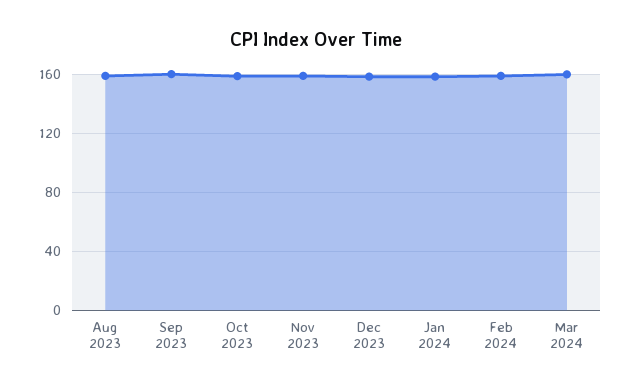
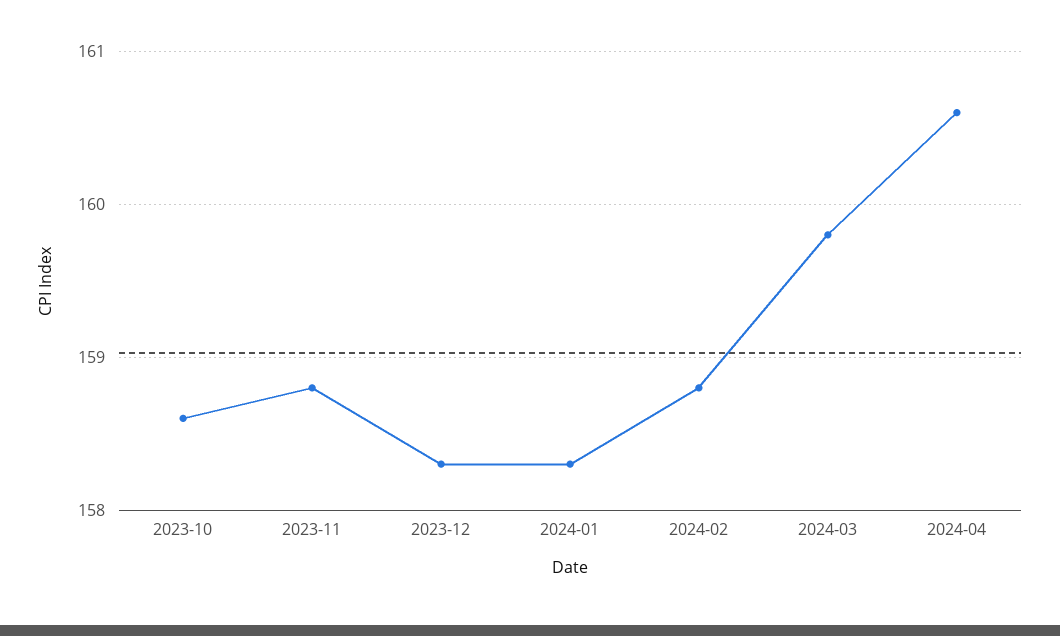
Aug 2023: 160 -> none
Sep 2023: 160 -> none
2024-04: none -> 160.6

